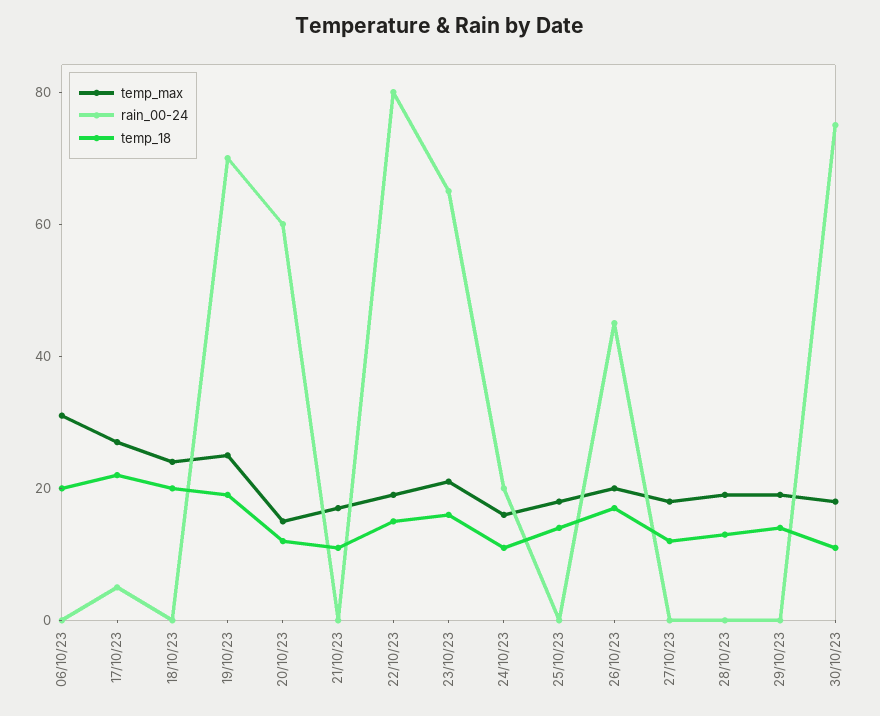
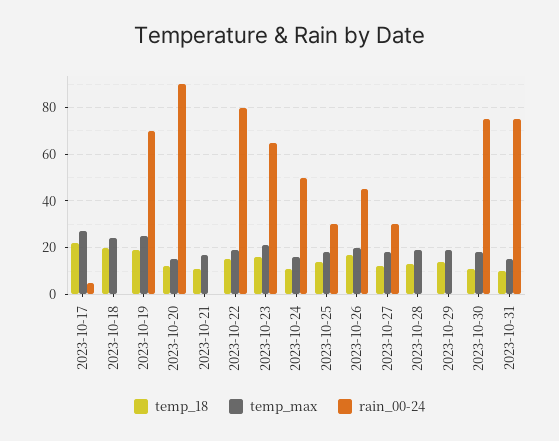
temp_max, 06/10/23: 30 -> none
rain_00-24, 06/10/23: 0 -> none
temp_18, 06/10/23: 20 -> none
rain_00-24, 20/10/23: 60 -> 90
rain_00-24, 24/10/23: 20 -> 50
rain_00-24, 25/10/23: 0 -> 30
rain_00-24, 27/10/23: 0 -> 30
temp_18, 2023-10-31: none -> 10
temp_max, 2023-10-31: none -> 15
rain_00-24, 2023-10-31: none -> 75

